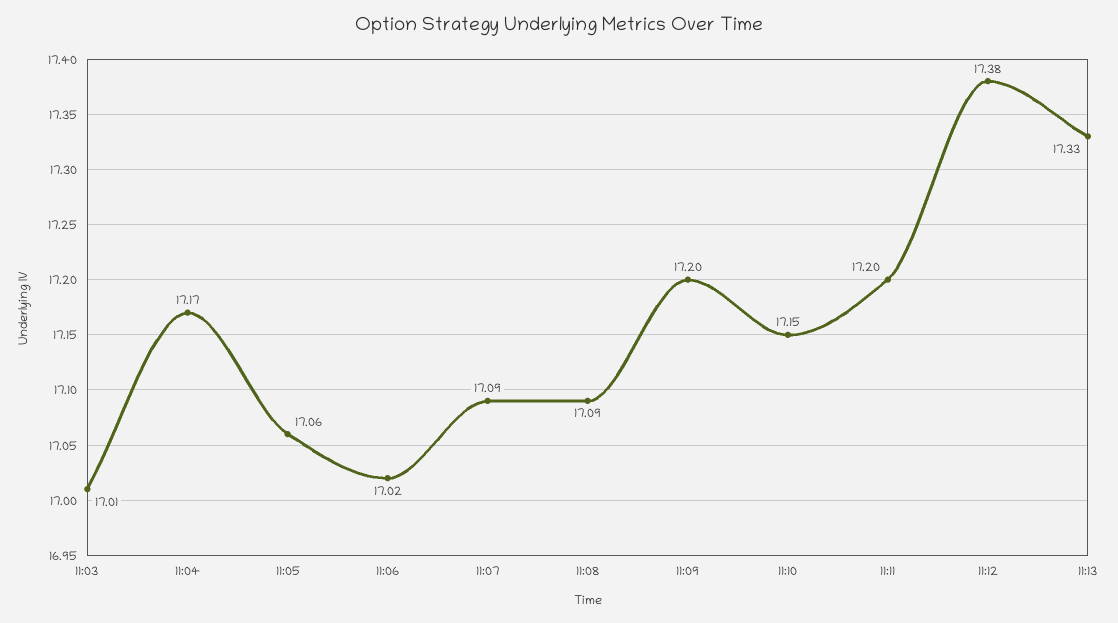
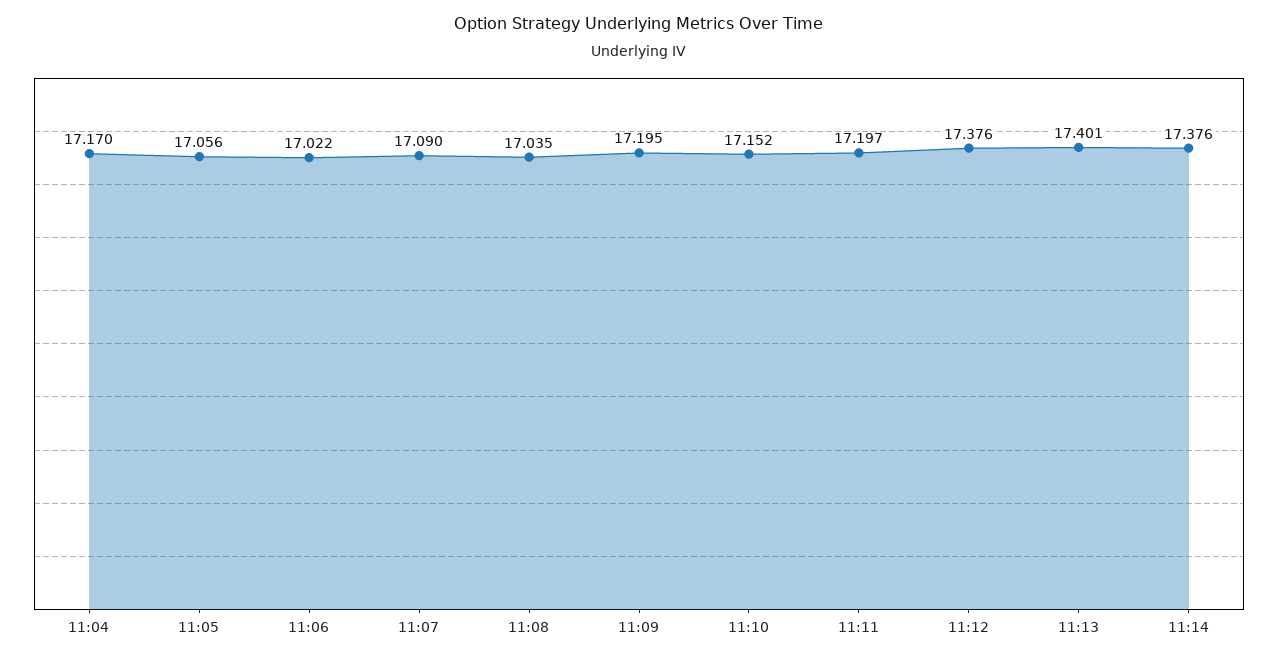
11:03: 17.01 -> none
11:08: 17.09 -> 17.035
11:13: 17.33 -> 17.401
11:14: none -> 17.376

